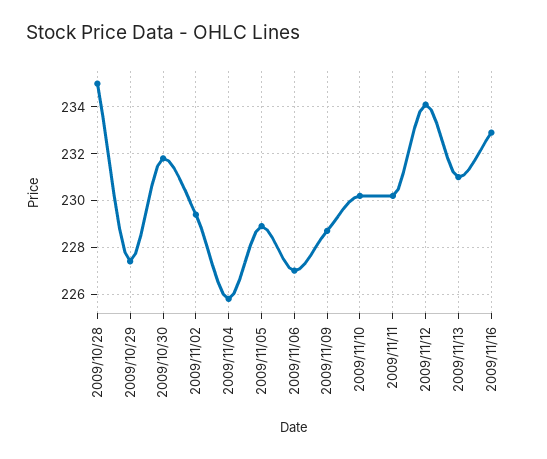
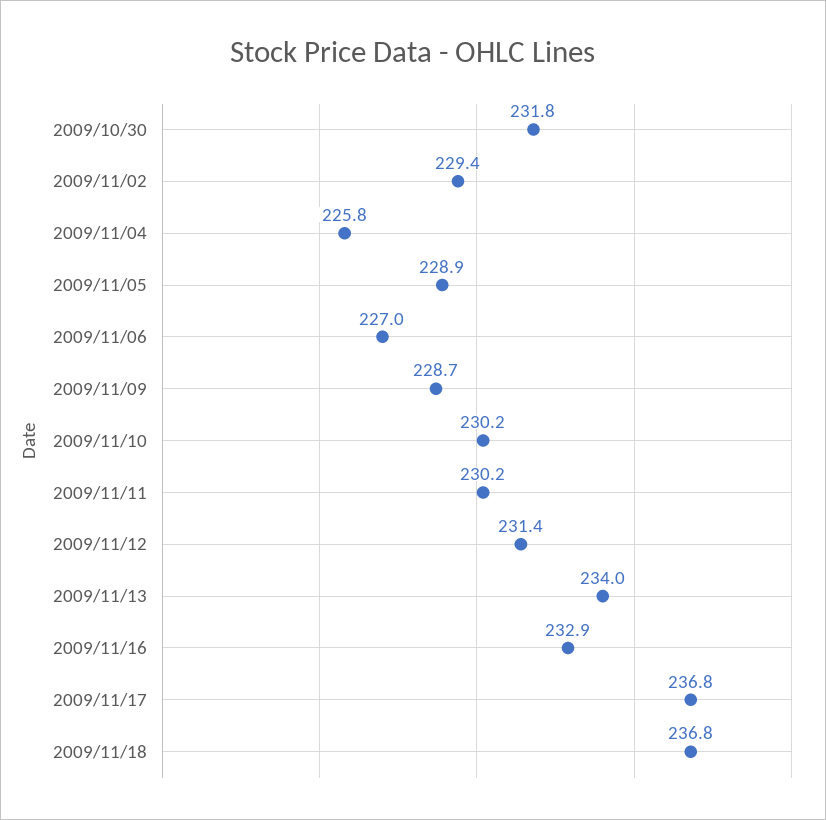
2009/10/28: 235 -> none
2009/10/29: 227.5 -> none
2009/11/12: 234 -> 231.4
2009/11/13: 231 -> 234
2009/11/17: none -> 236.8
2009/11/18: none -> 236.8

